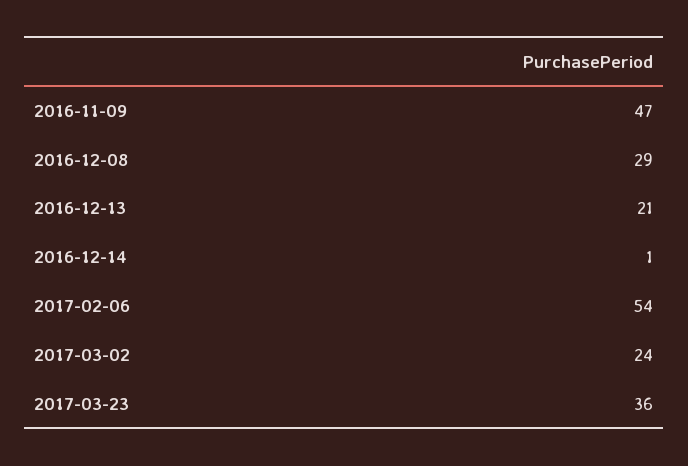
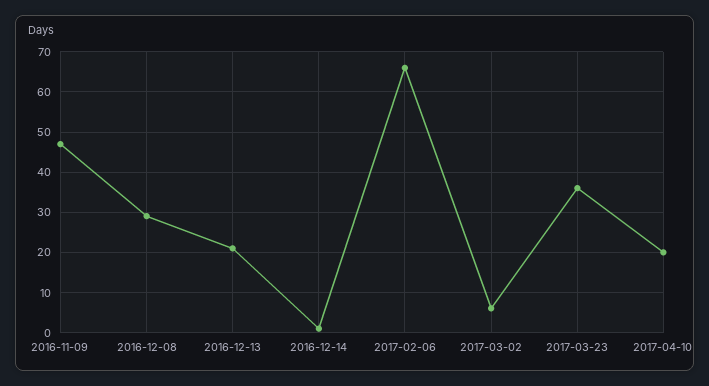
2017-02-06: 54 -> 65
2017-03-02: 24 -> 5
2017-04-10: none -> 20

